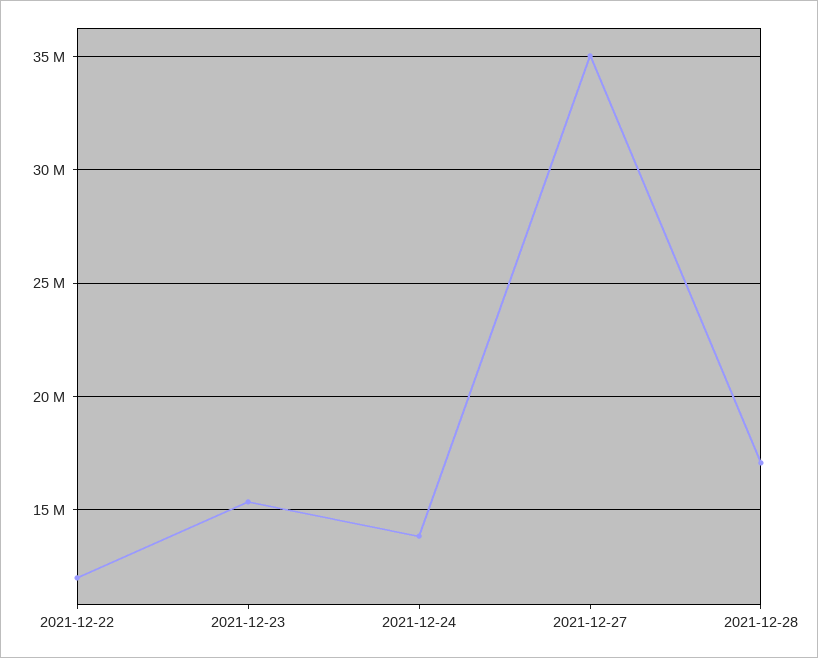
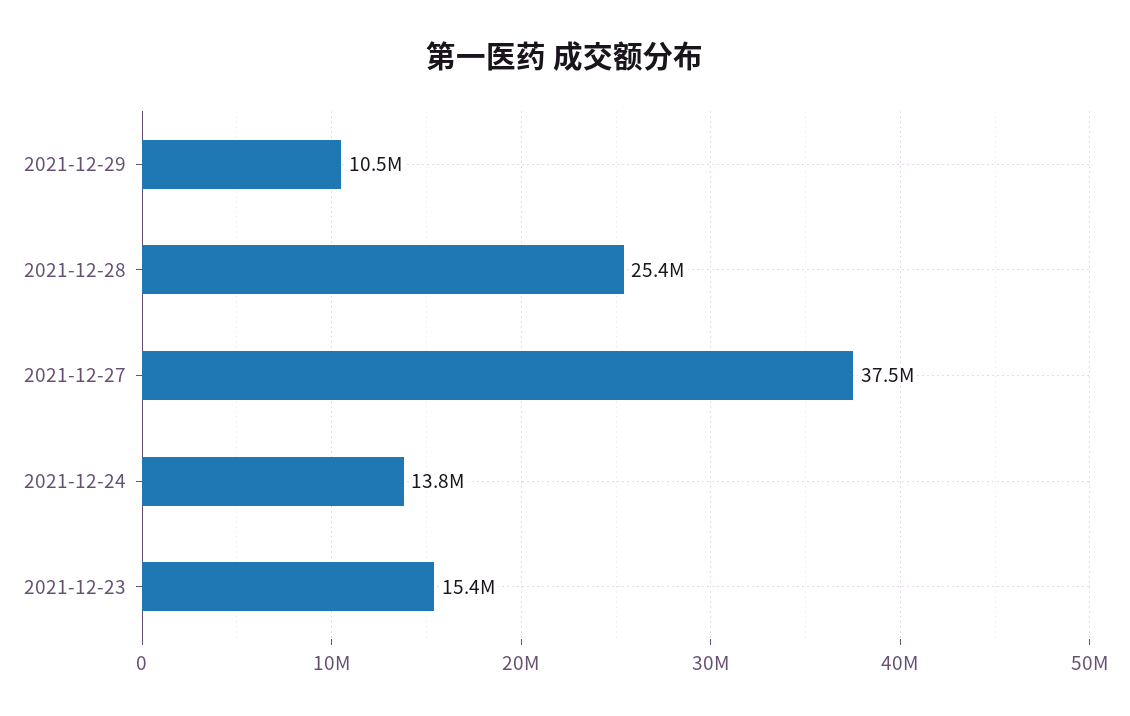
2021-12-22: 12000000 -> none
2021-12-27: 35000000 -> 37500000
2021-12-28: 17000000 -> 25400000
2021-12-29: none -> 10500000

